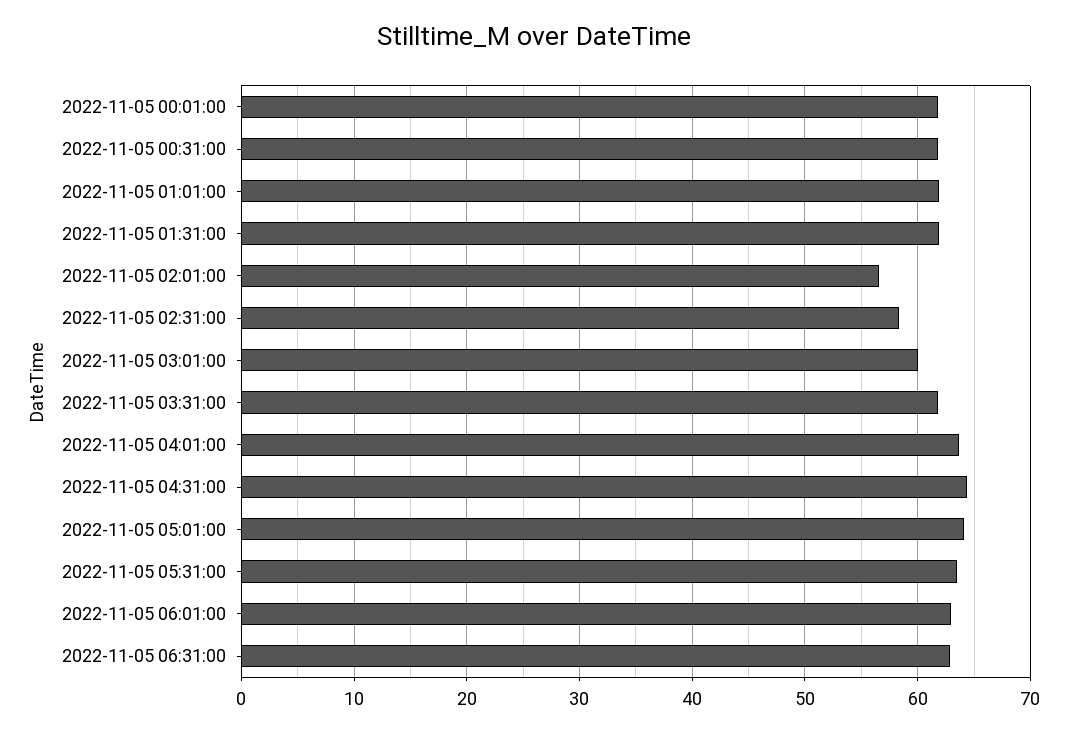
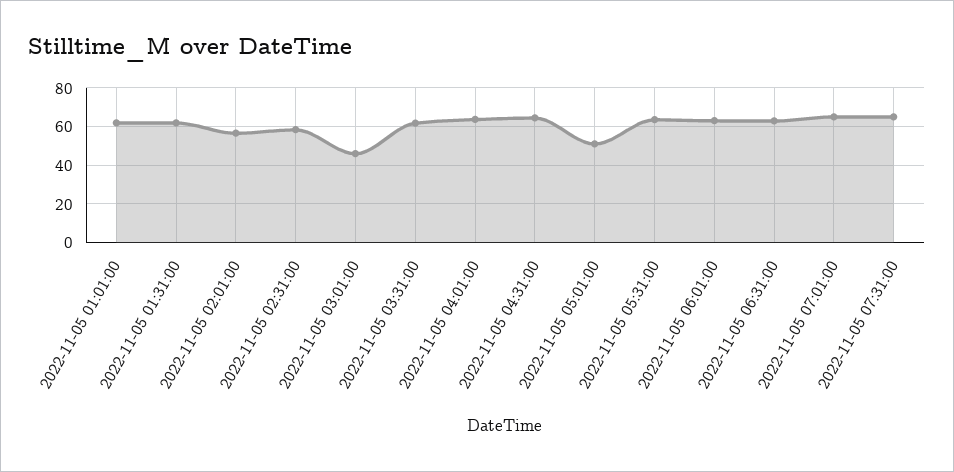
2022-11-05 00:01:00: 62 -> none
2022-11-05 00:31:00: 62 -> none
2022-11-05 03:01:00: 60 -> 45
2022-11-05 05:01:00: 64 -> 50
2022-11-05 07:01:00: none -> 65
2022-11-05 07:31:00: none -> 65

